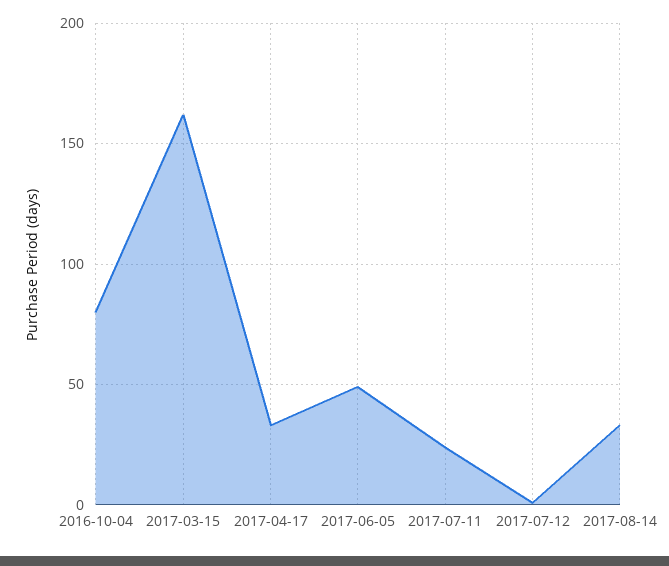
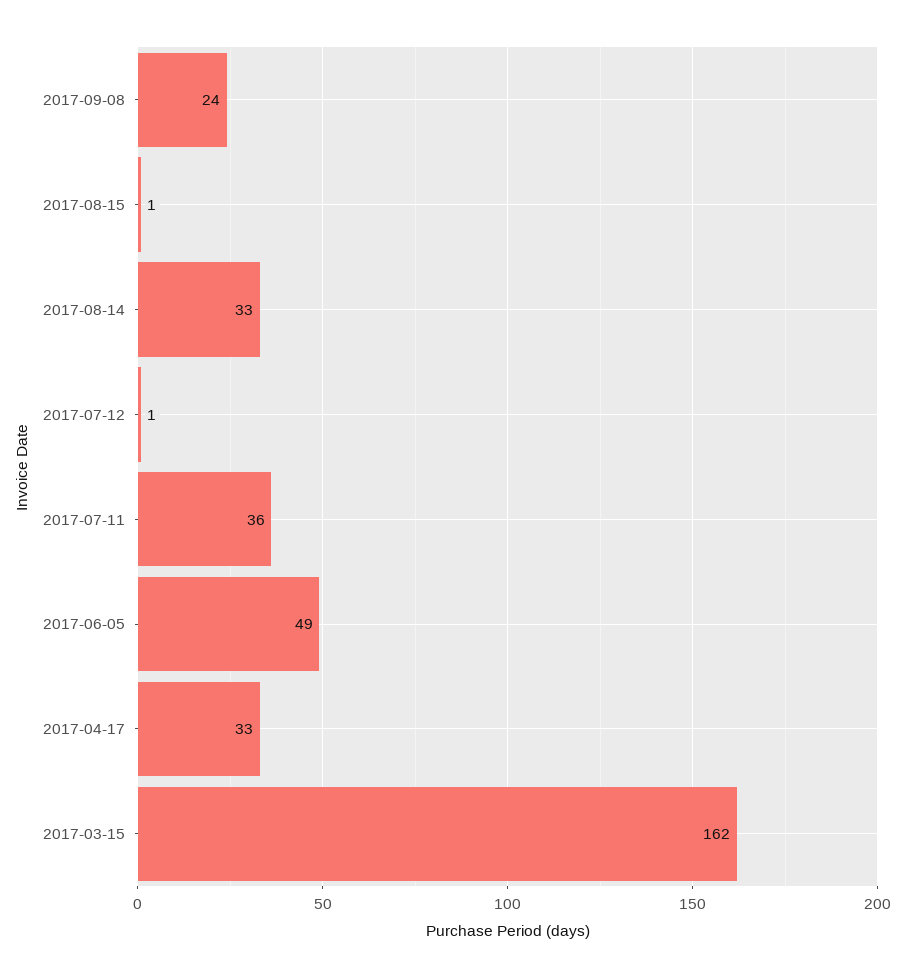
2016-10-04: 80 -> none
2017-07-11: 25 -> 36
2017-09-08: none -> 24
2017-08-15: none -> 1

